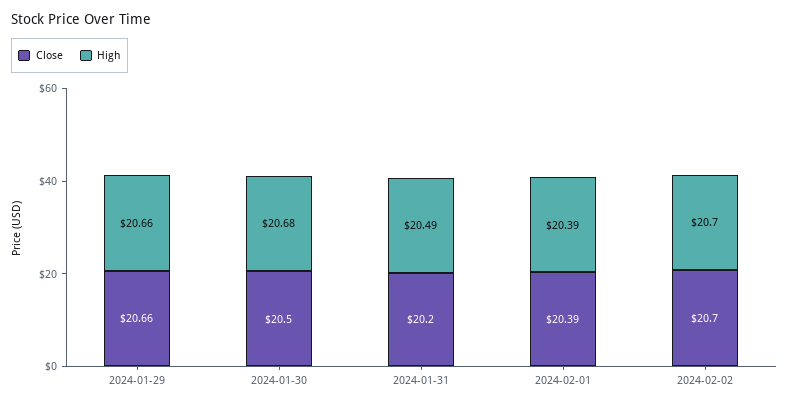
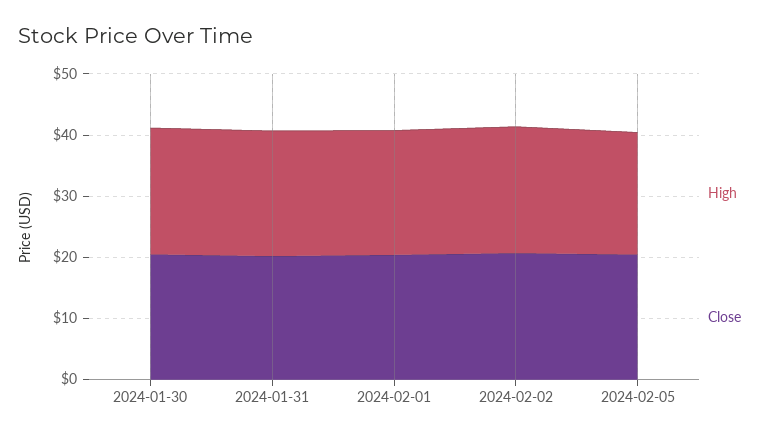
Close, 2024-01-29: 20.66 -> none
High, 2024-01-29: 20.66 -> none
High, 2024-02-05: none -> 20
Close, 2024-02-05: none -> 20

